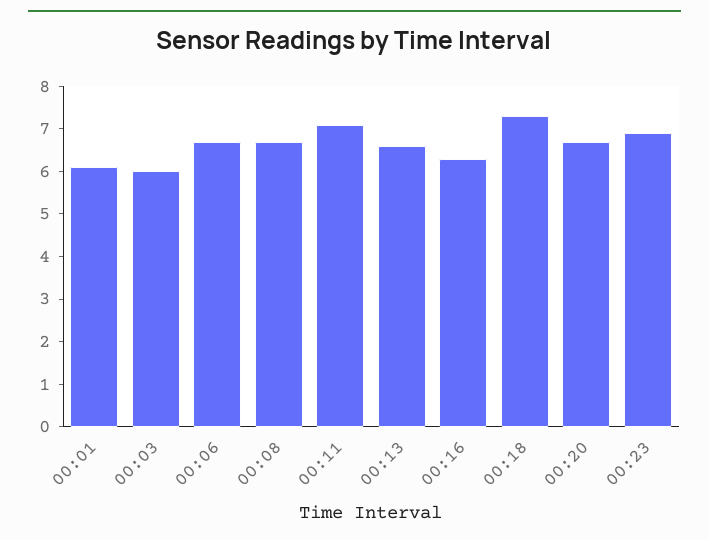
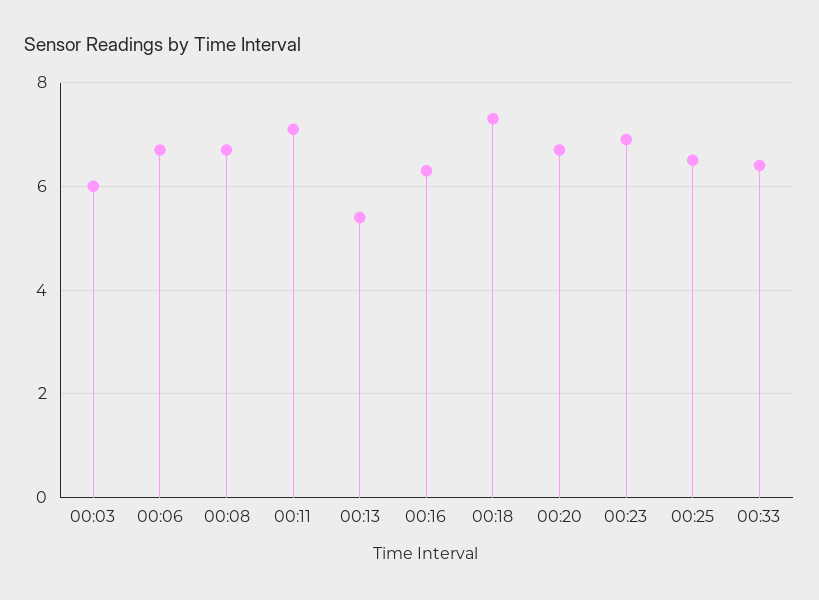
00:01: 6 -> none
00:13: 6.5 -> 5.5
00:25: none -> 6.5
00:33: none -> 6.5

